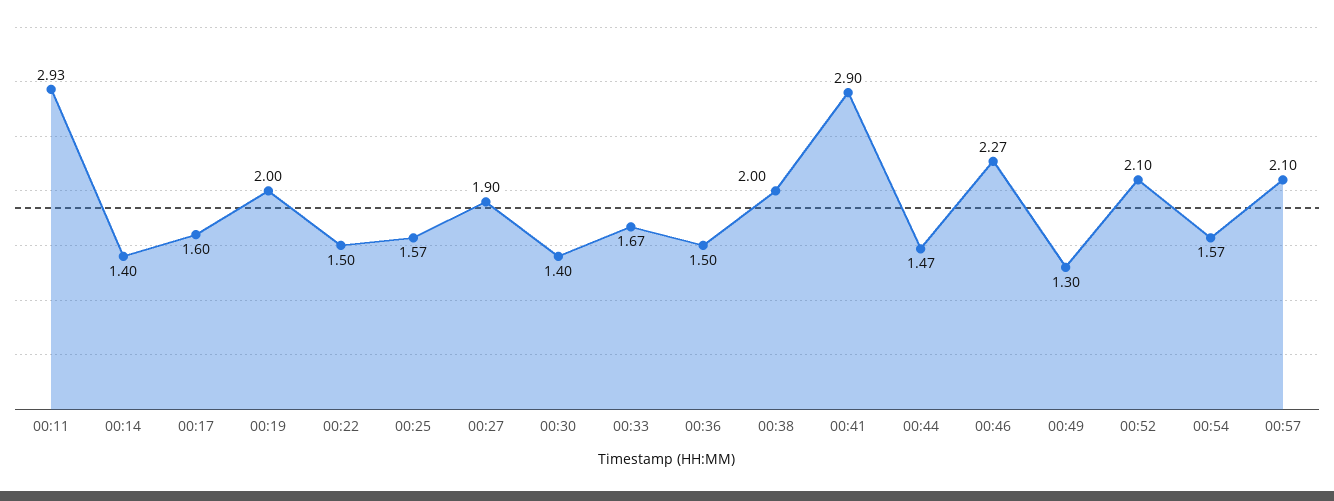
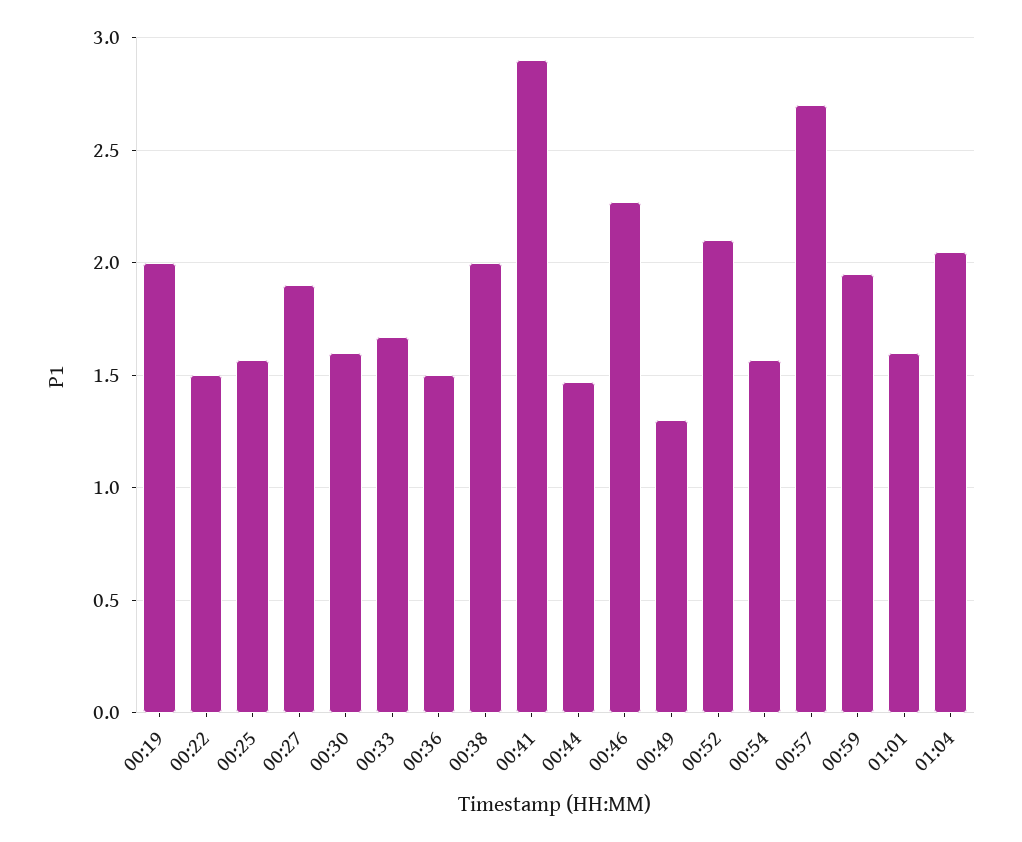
00:11: 2.93 -> none
00:14: 1.4 -> none
00:17: 1.6 -> none
00:30: 1.4 -> 1.6
00:57: 2.1 -> 2.7
00:59: none -> 1.95
01:01: none -> 1.6
01:04: none -> 2.05

